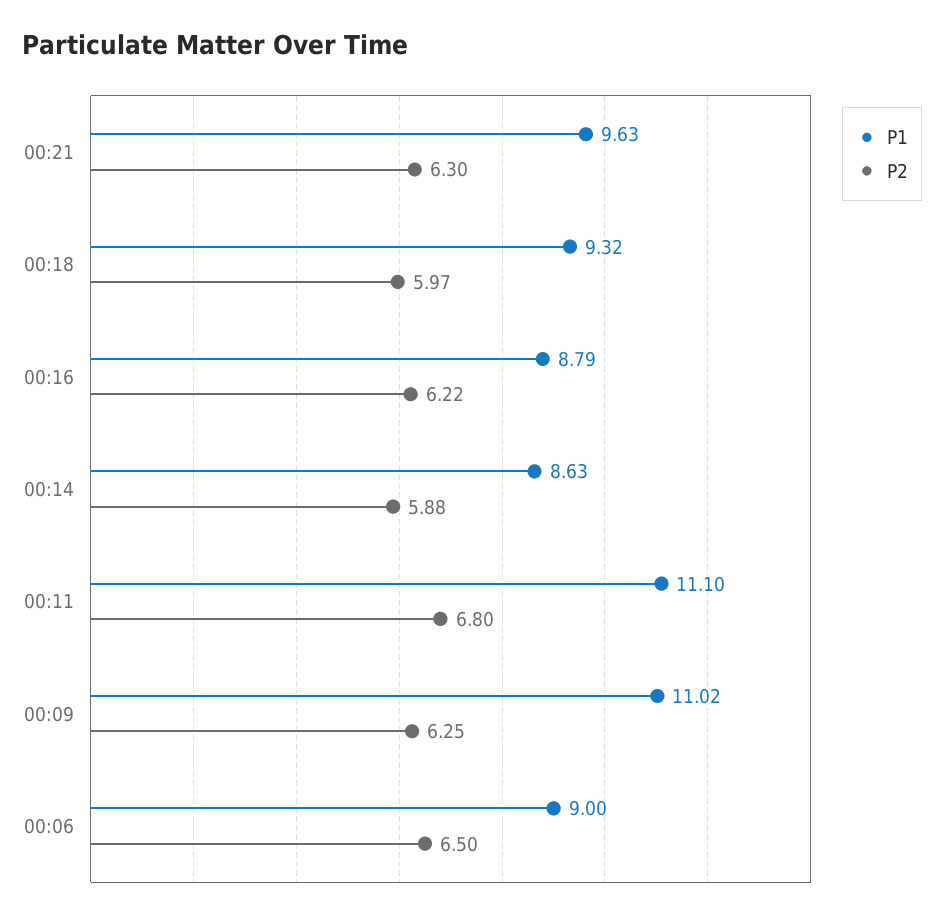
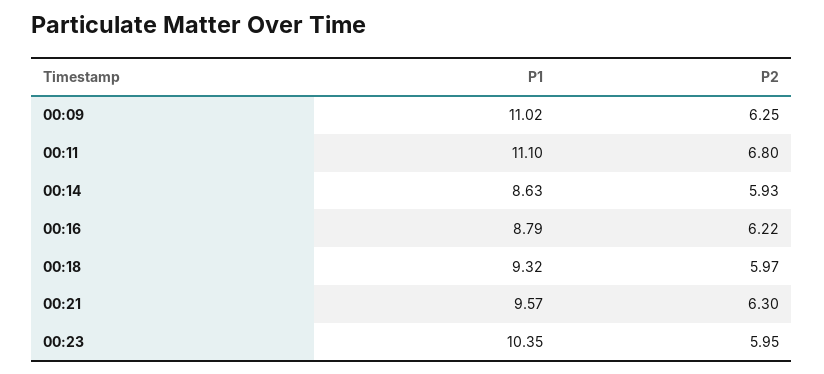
P1, 00:21: 9.63 -> 9.57
P2, 00:14: 5.88 -> 5.93
P1, 00:06: 9 -> none
P2, 00:06: 6.5 -> none
P1, 00:23: none -> 10.35
P2, 00:23: none -> 5.95

